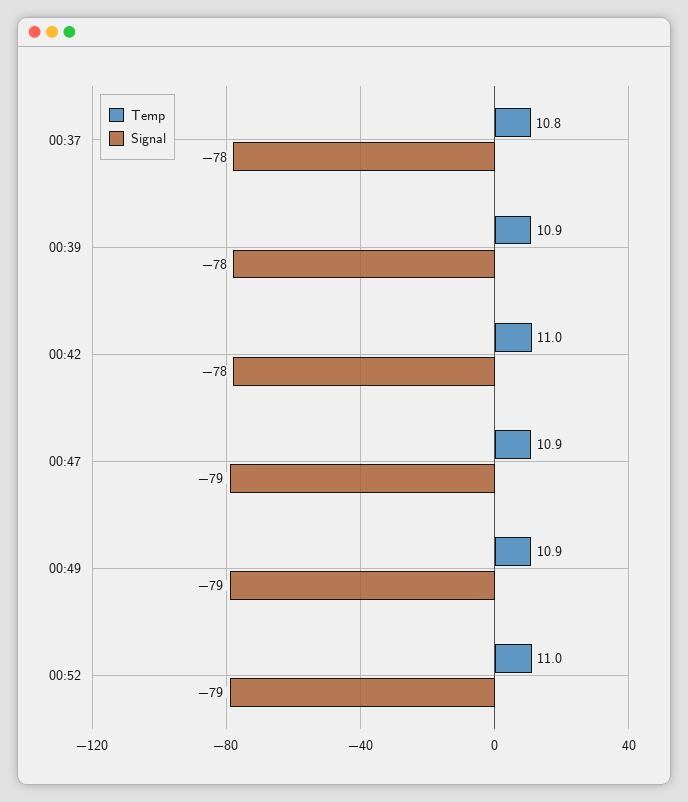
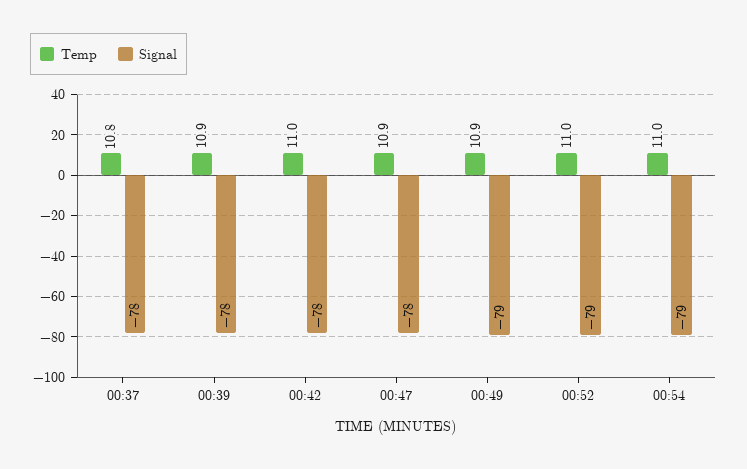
Signal, 00:47: -79 -> -78
Temp, 00:54: none -> 11
Signal, 00:54: none -> -79

